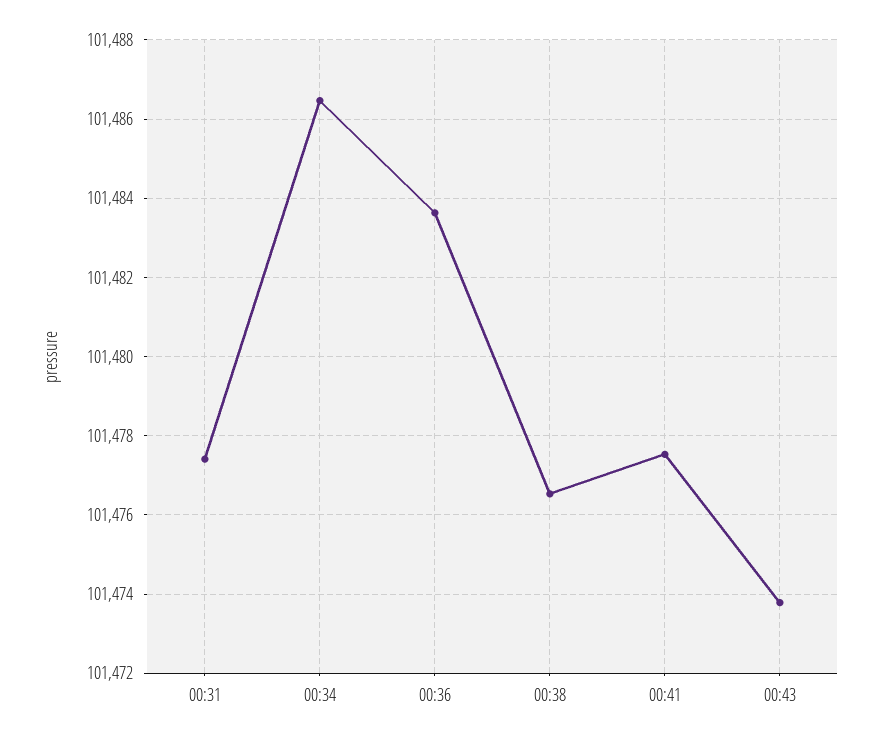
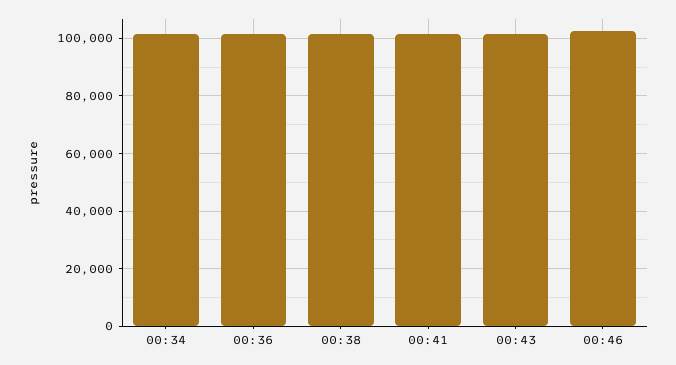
00:31: 101477.4 -> none
00:46: none -> 102500

